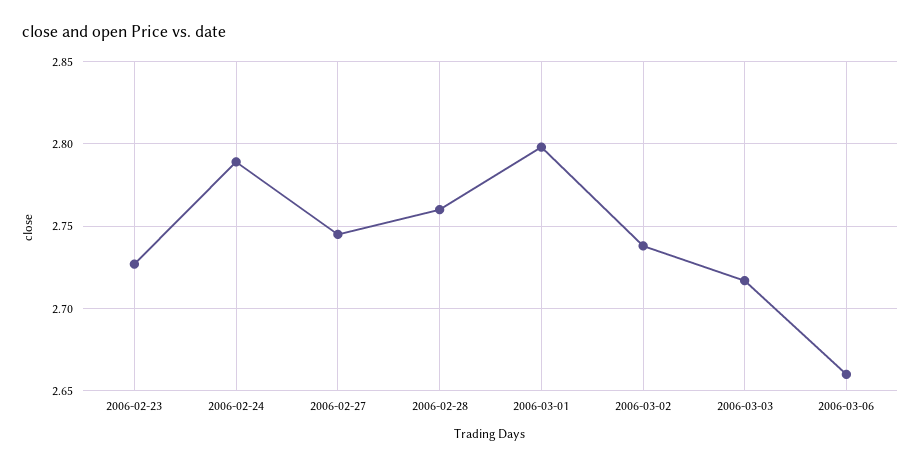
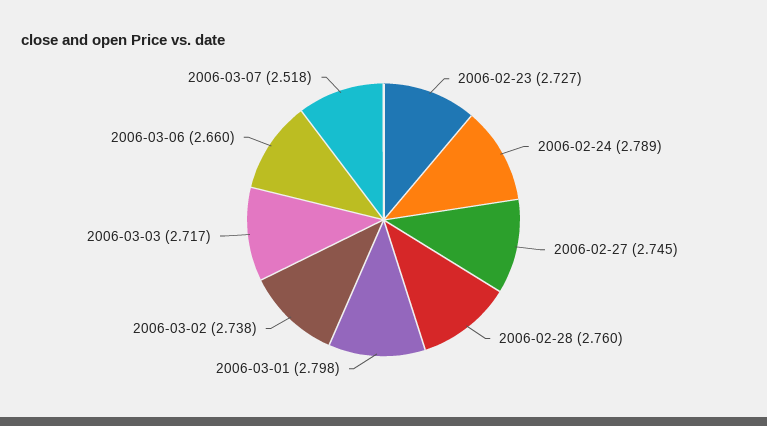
2006-03-07: none -> 2.518

